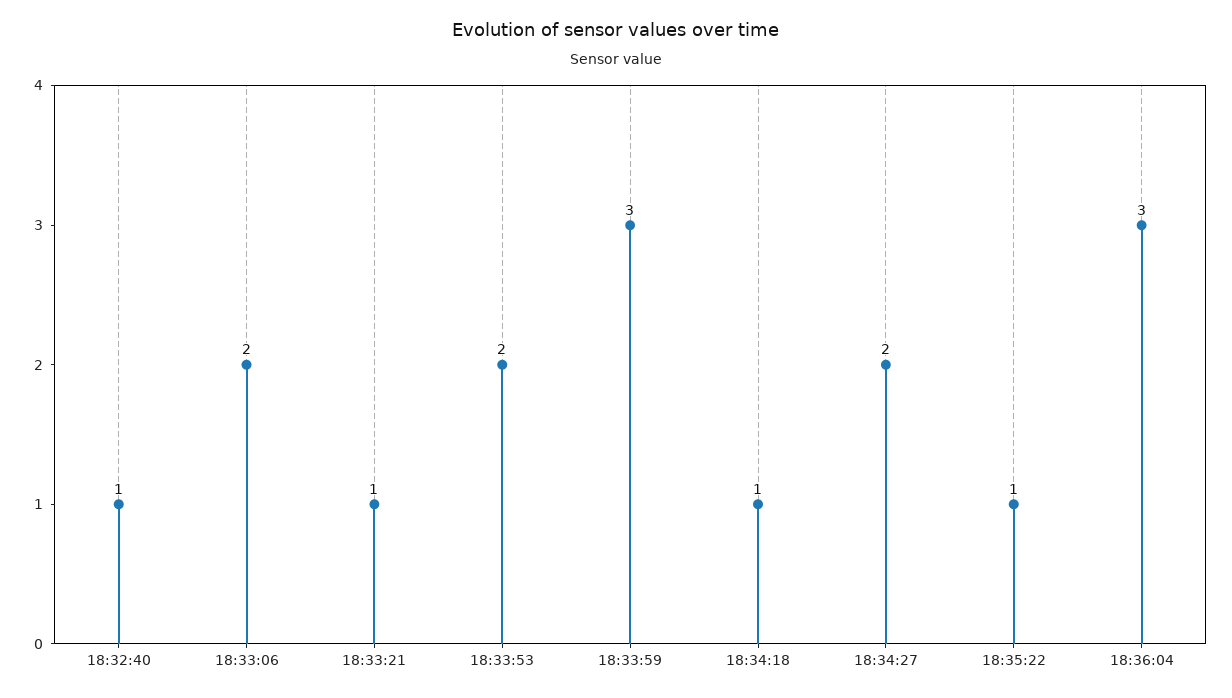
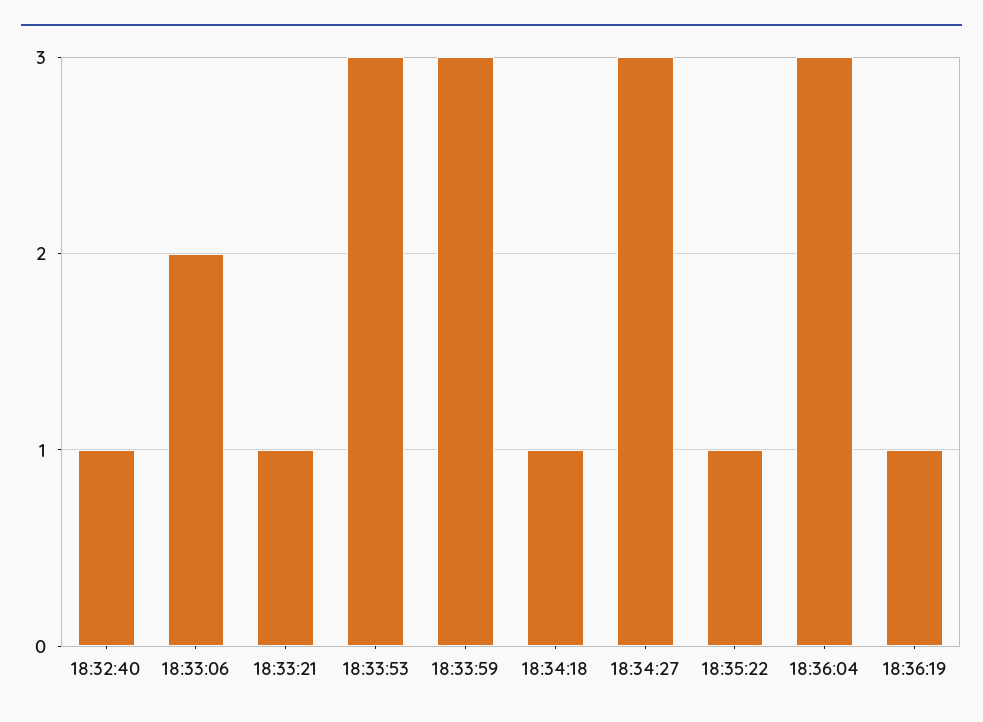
18:33:53: 2 -> 3
18:34:27: 2 -> 3
18:36:19: none -> 1

